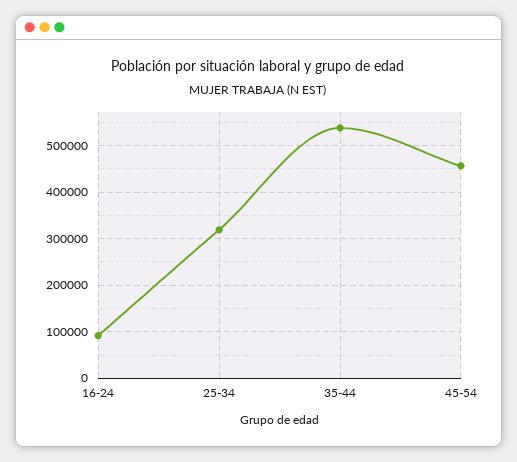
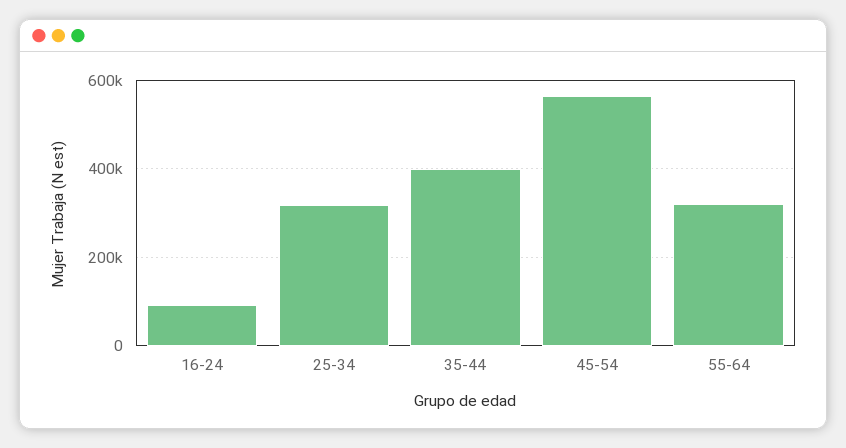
35-44: 540000 -> 400000
45-54: 460000 -> 560000
55-64: none -> 320000

